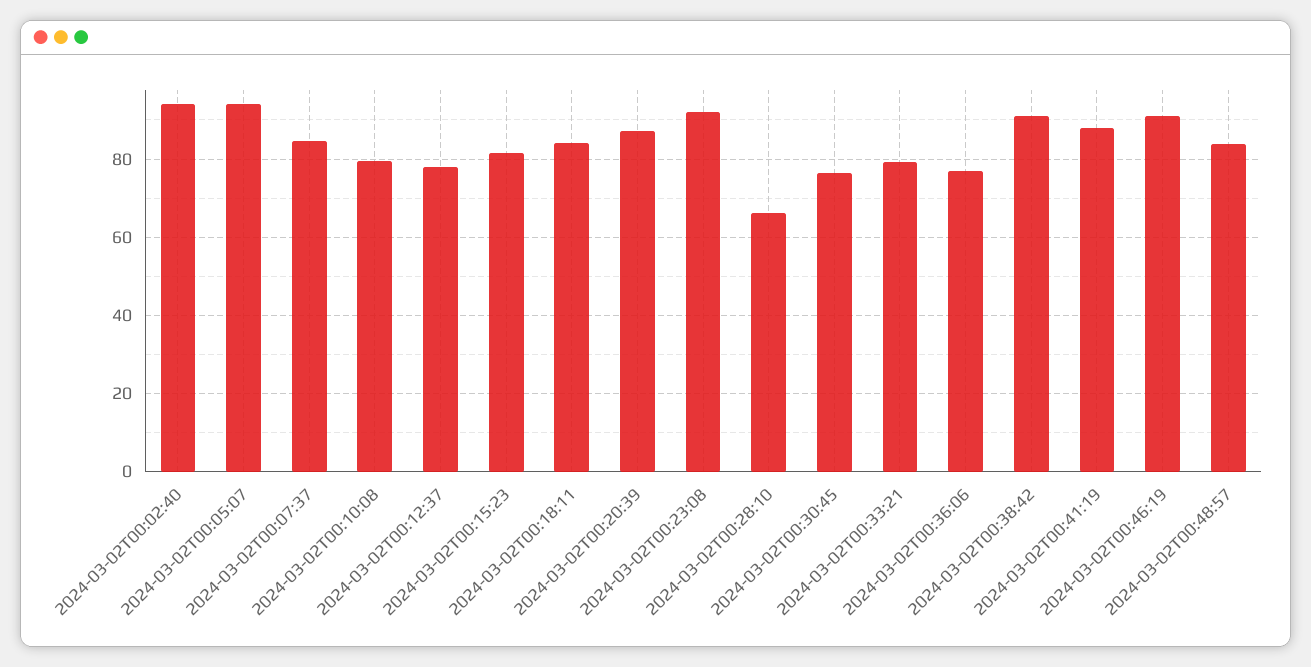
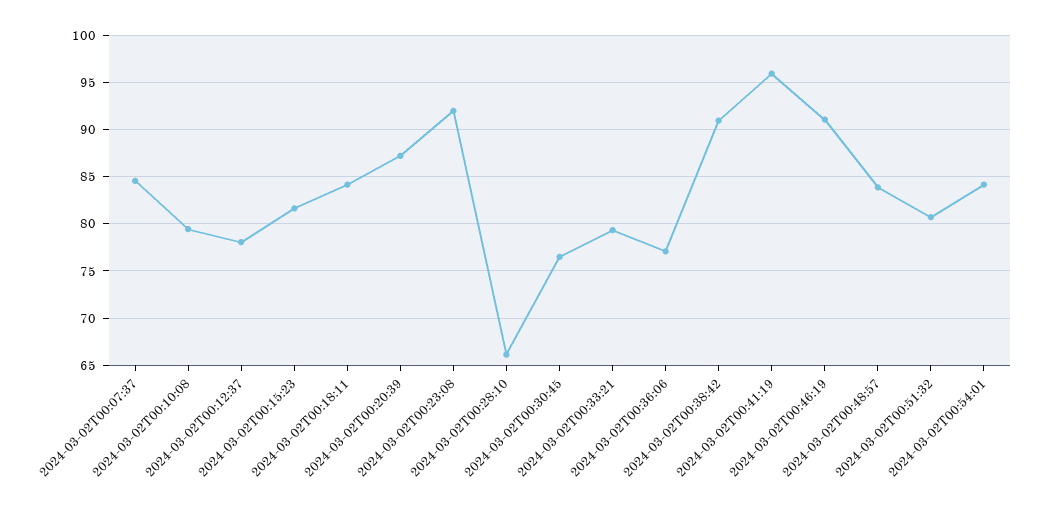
2024-03-02T00:02:40: 94 -> none
2024-03-02T00:05:07: 94 -> none
2024-03-02T00:41:19: 88 -> 96
2024-03-02T00:51:32: none -> 81
2024-03-02T00:54:01: none -> 84

